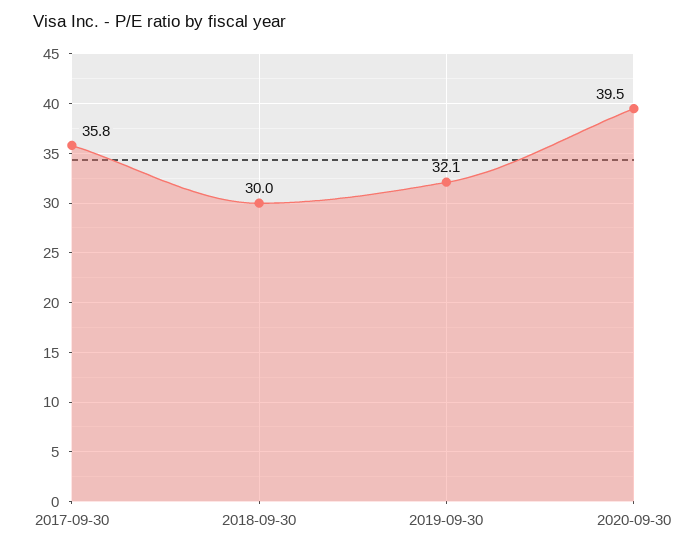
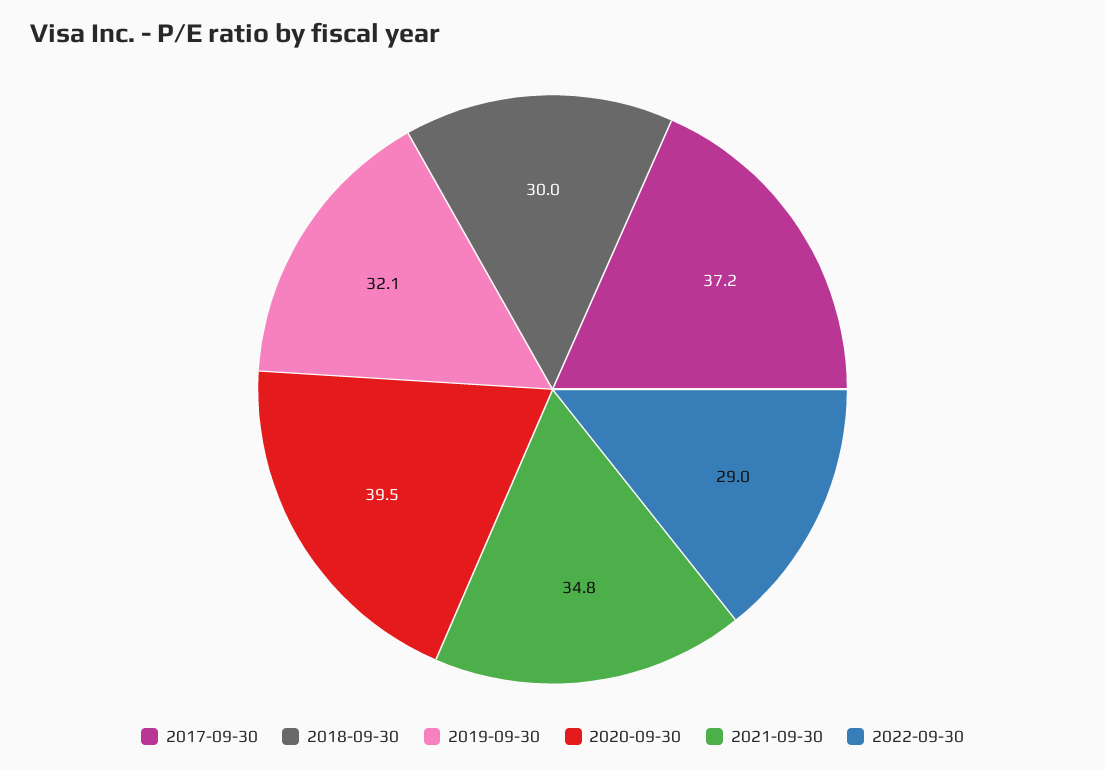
2017-09-30: 35.8 -> 37.2
2021-09-30: none -> 34.8
2022-09-30: none -> 29

